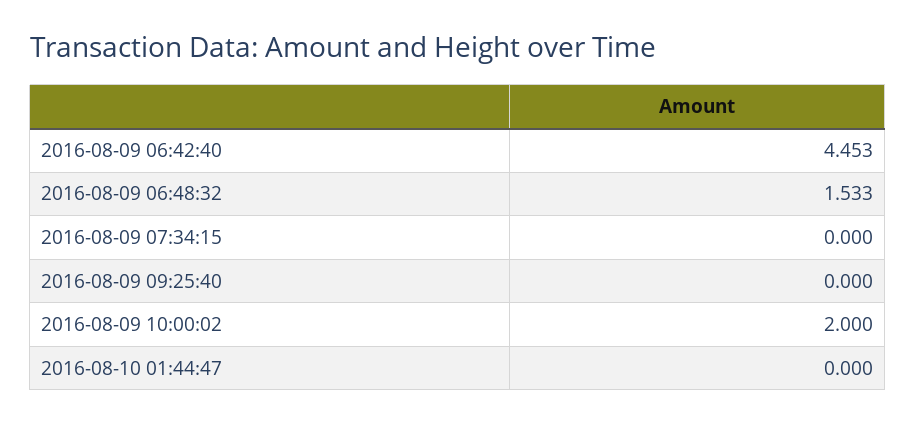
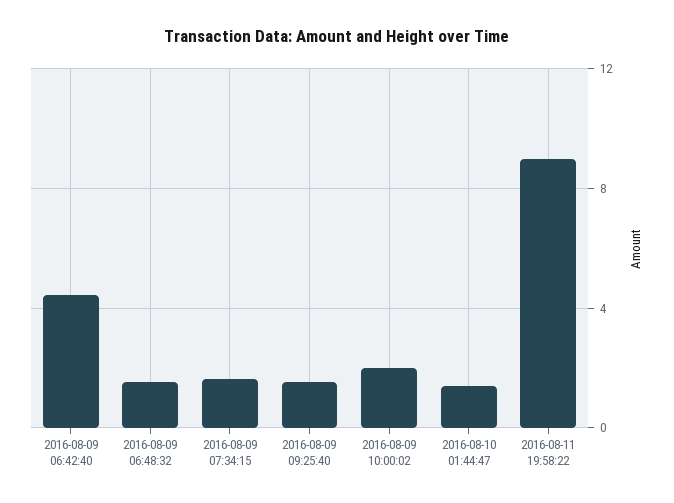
2016-08-09 07:34:15: 0 -> 1.5
2016-08-09 09:25:40: 0 -> 1.5
2016-08-10 01:44:47: 0 -> 1.5
2016-08-11 19:58:22: none -> 9

